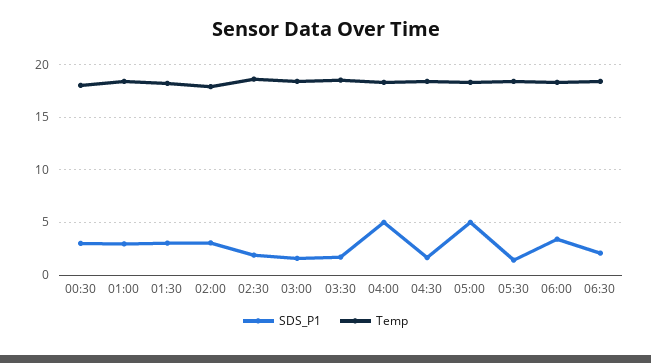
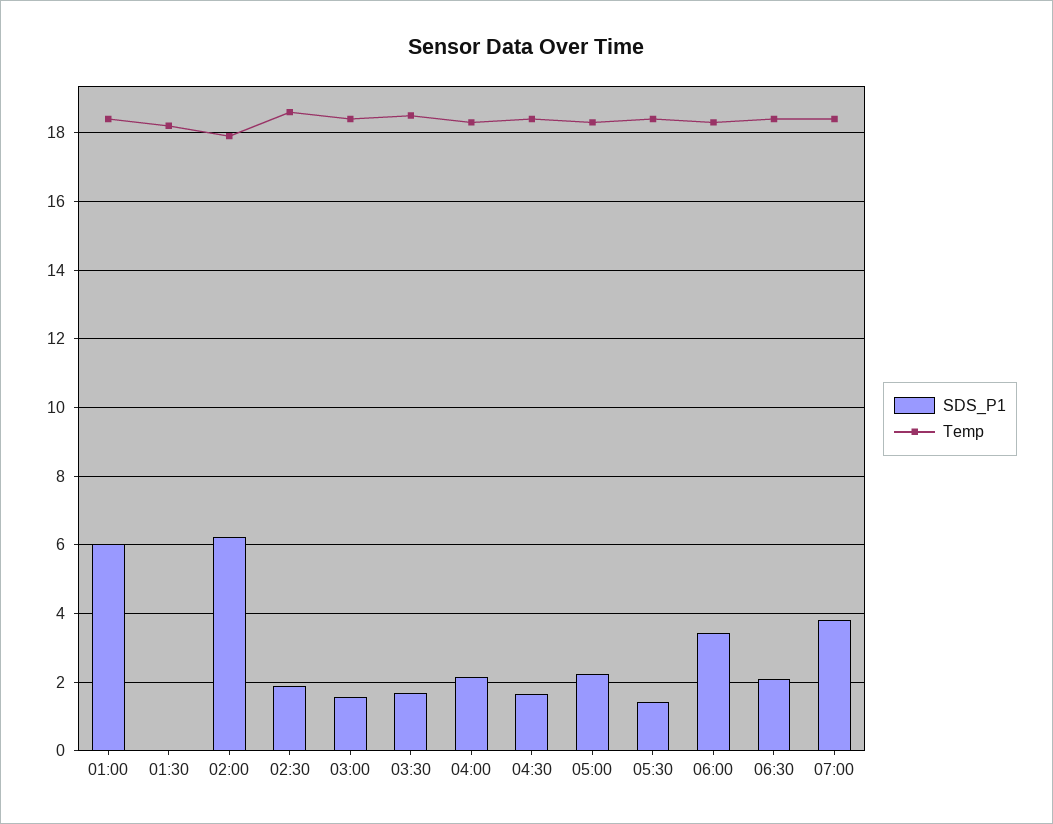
SDS_P1, 00:30: 3 -> none
Temp, 00:30: 18 -> none
SDS_P1, 01:00: 3 -> 6
SDS_P1, 01:30: 3 -> 0
SDS_P1, 02:00: 3 -> 6.2
SDS_P1, 04:00: 5 -> 2.2
SDS_P1, 05:00: 5 -> 2.2
SDS_P1, 07:00: none -> 3.8
Temp, 07:00: none -> 18.4

